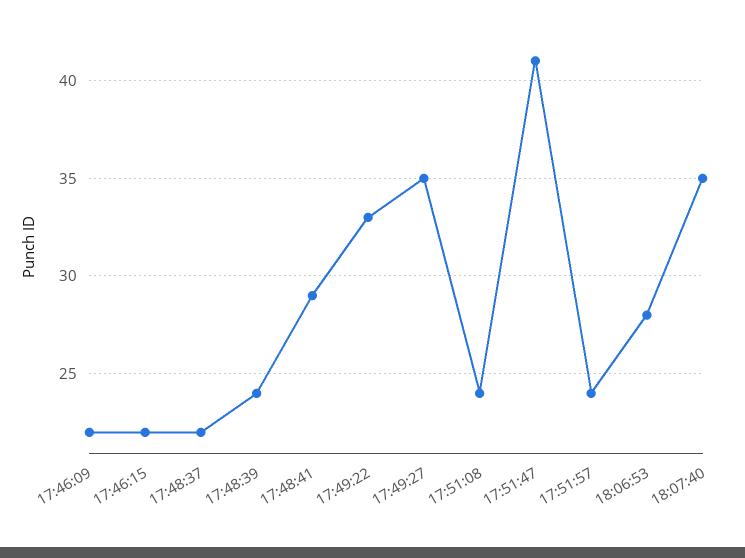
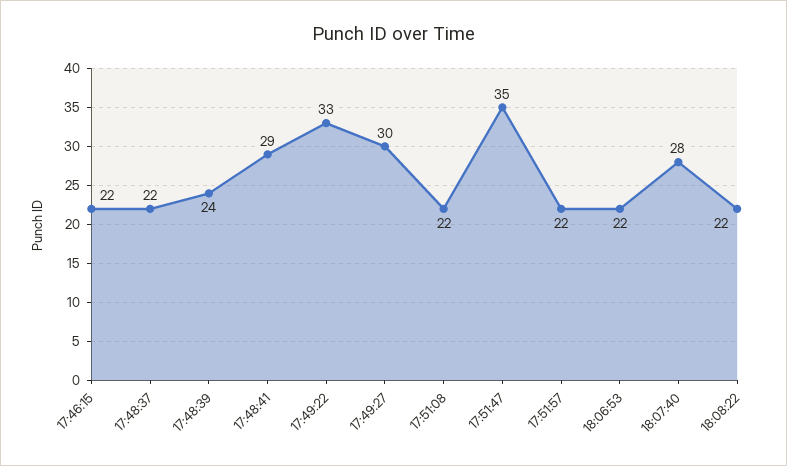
17:46:09: 22 -> none
17:49:27: 35 -> 30
17:51:08: 24 -> 22
17:51:47: 41 -> 35
17:51:57: 24 -> 22
18:06:53: 28 -> 22
18:07:40: 35 -> 28
18:08:22: none -> 22

